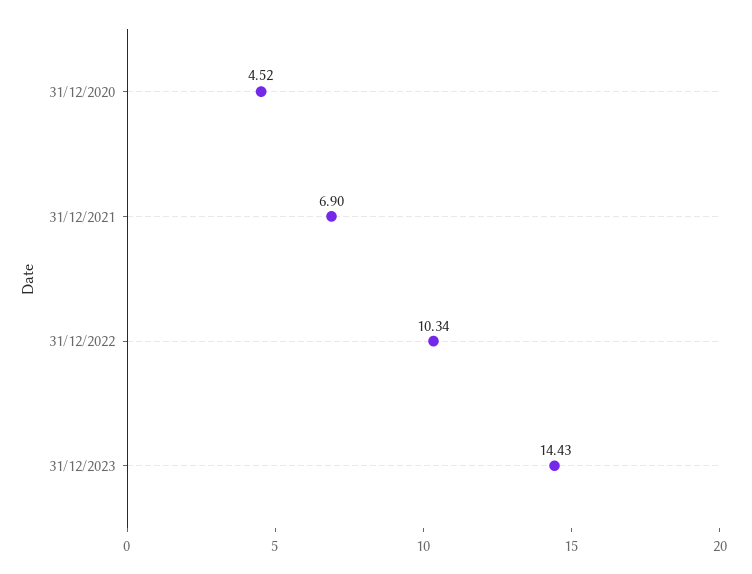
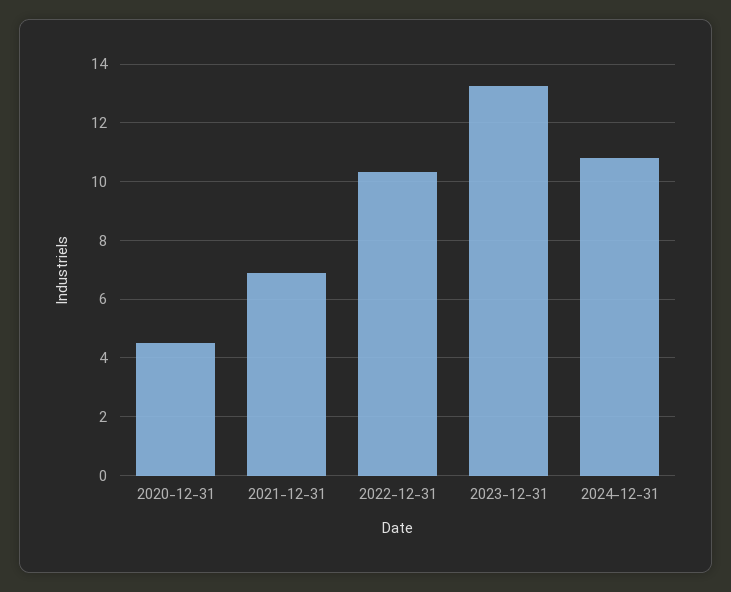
31/12/2023: 14.43 -> 13.25
2024-12-31: none -> 10.75

